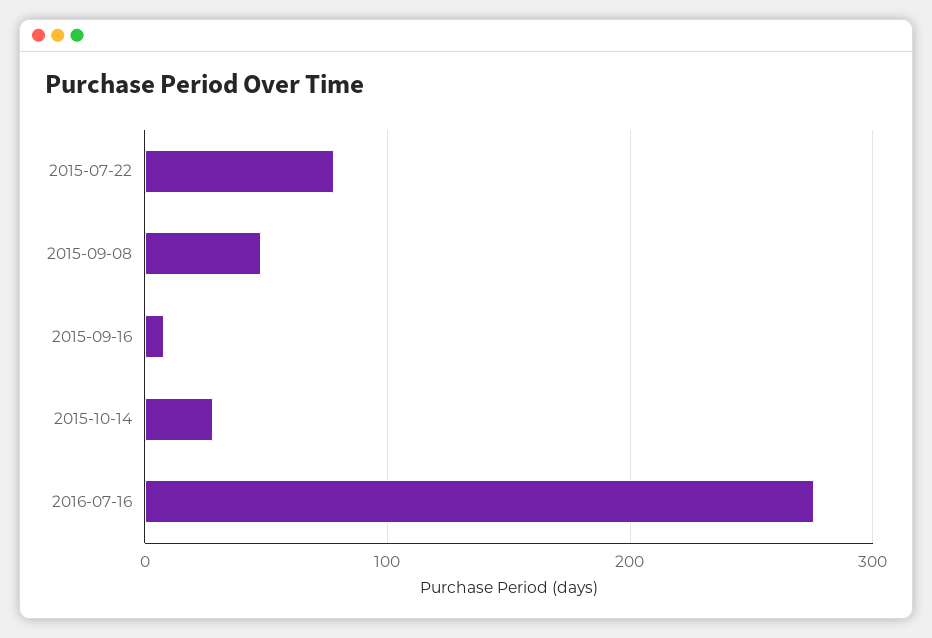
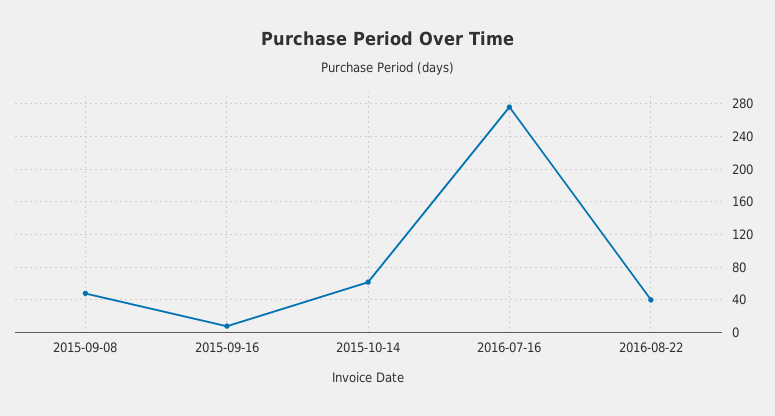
2015-07-22: 80 -> none
2015-10-14: 30 -> 60
2016-08-22: none -> 40

